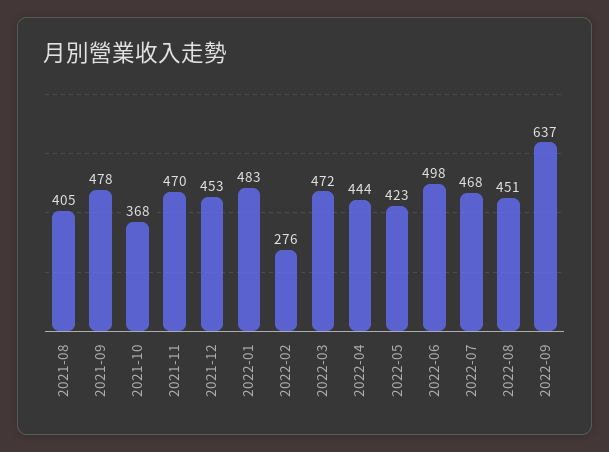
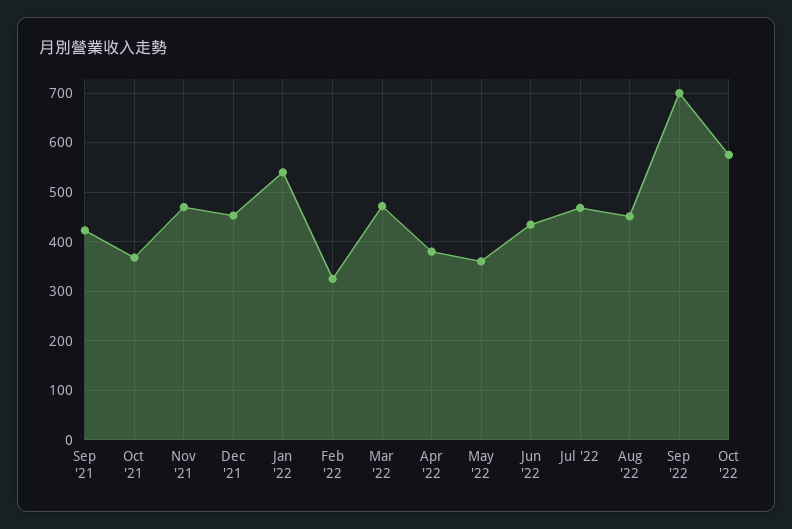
2021-08: 405 -> none
2021-09: 478 -> 420
2022-01: 483 -> 540
2022-02: 276 -> 320
2022-04: 444 -> 380
2022-05: 423 -> 360
2022-06: 498 -> 440
2022-09: 637 -> 700
Oct '22: none -> 580

